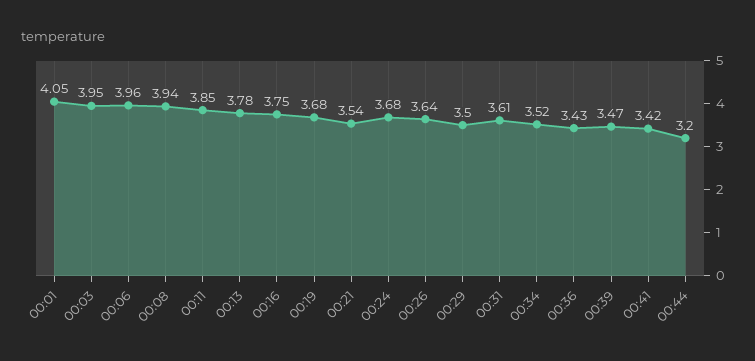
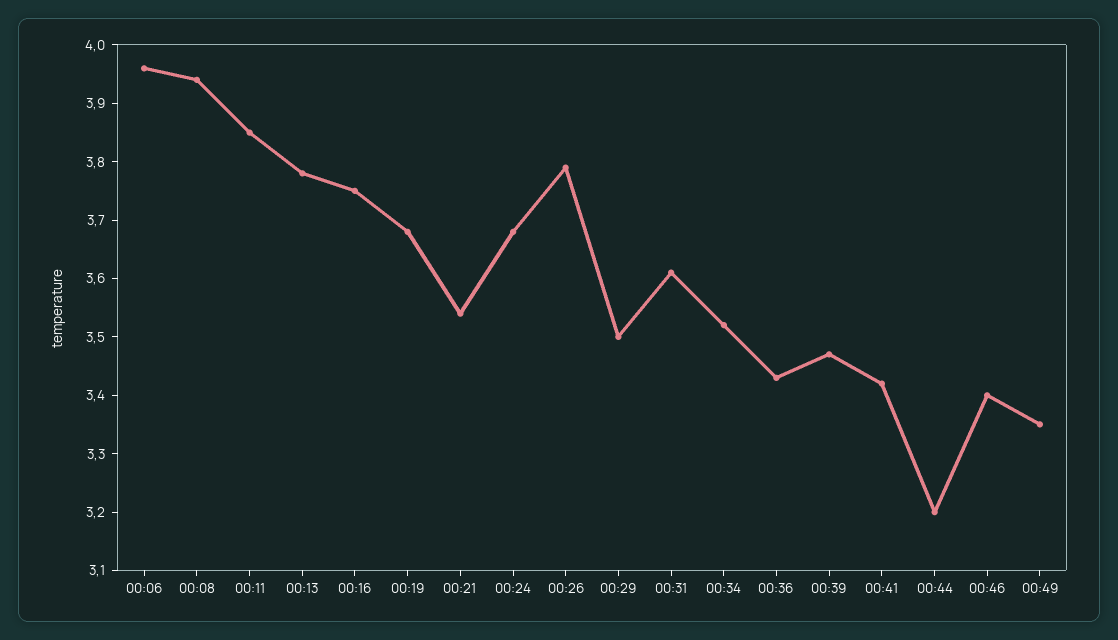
00:01: 4.05 -> none
00:03: 3.95 -> none
00:26: 3.64 -> 3.8
00:46: none -> 3.4
00:49: none -> 3.35

